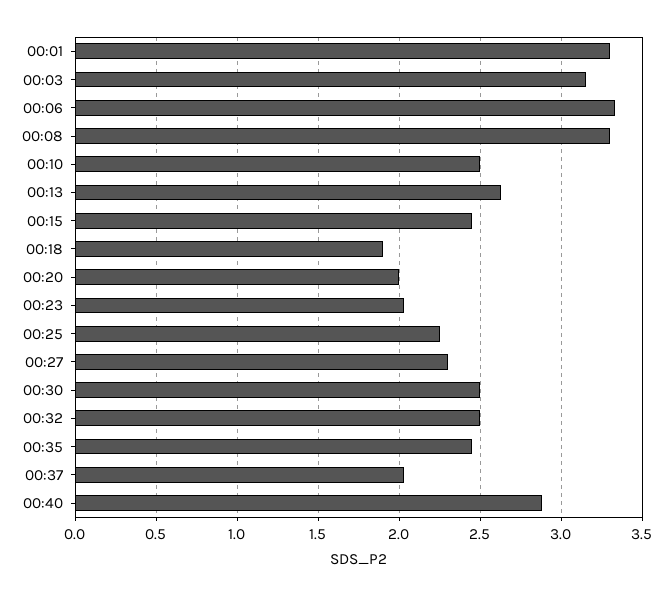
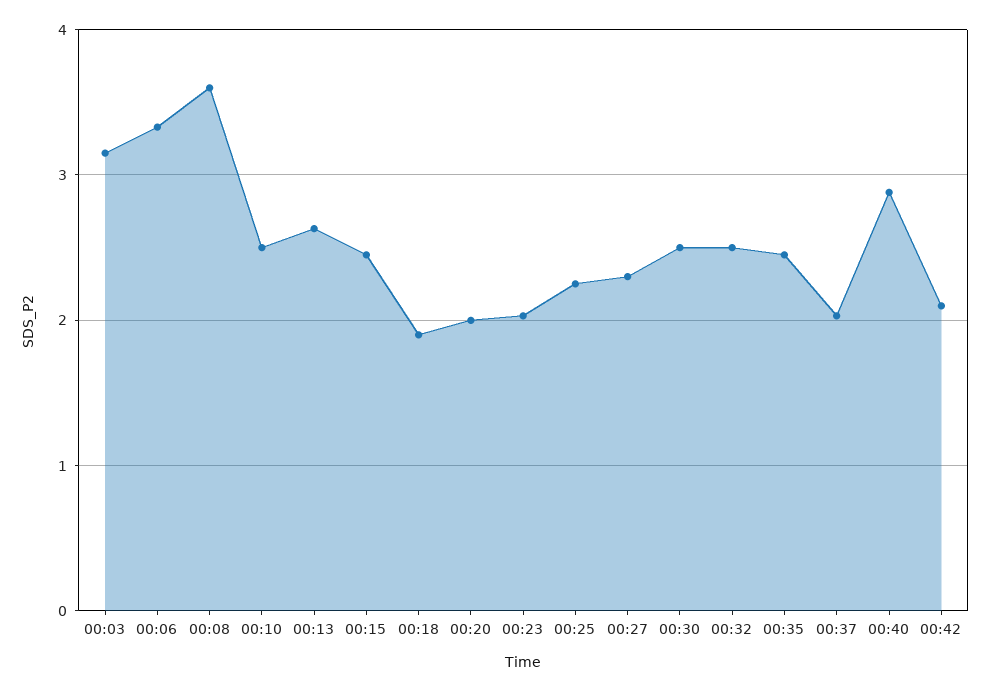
00:01: 3.3 -> none
00:08: 3.3 -> 3.6
00:42: none -> 2.1

